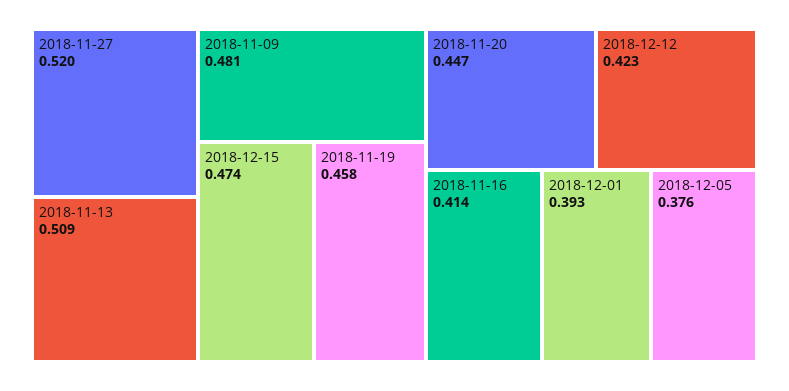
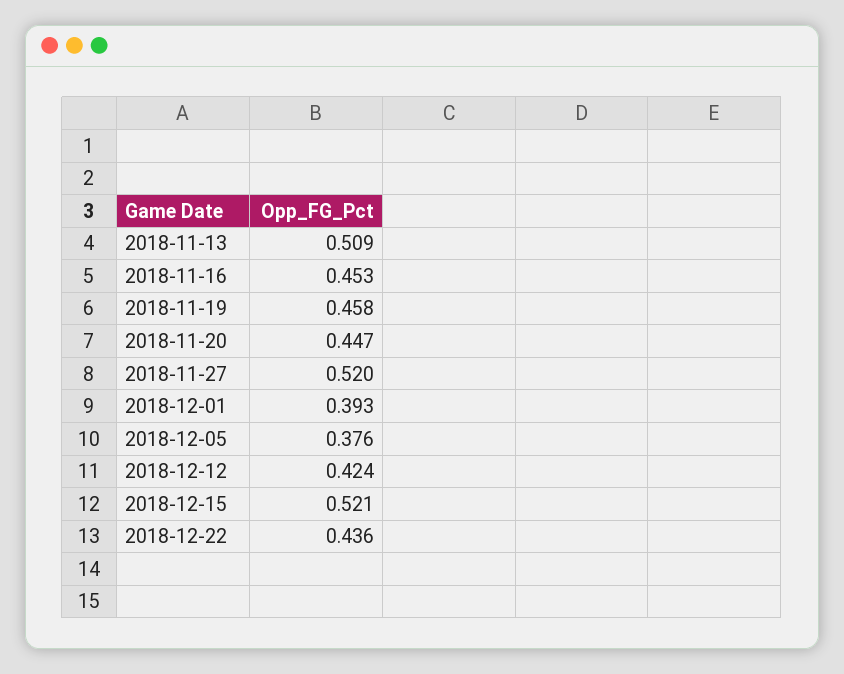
2018-11-09: 0.481 -> none
2018-12-15: 0.474 -> 0.521
2018-12-12: 0.423 -> 0.424
2018-11-16: 0.414 -> 0.453
2018-12-22: none -> 0.436

